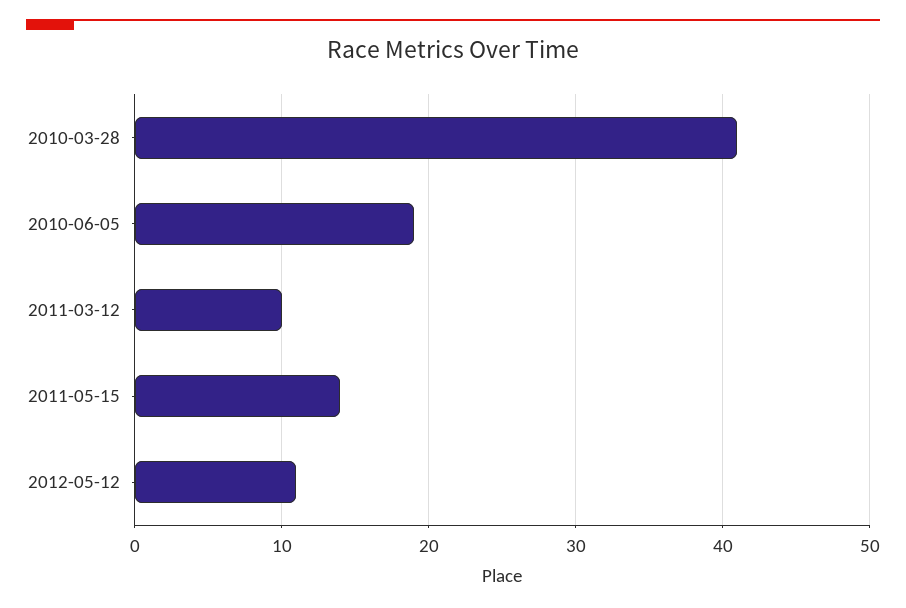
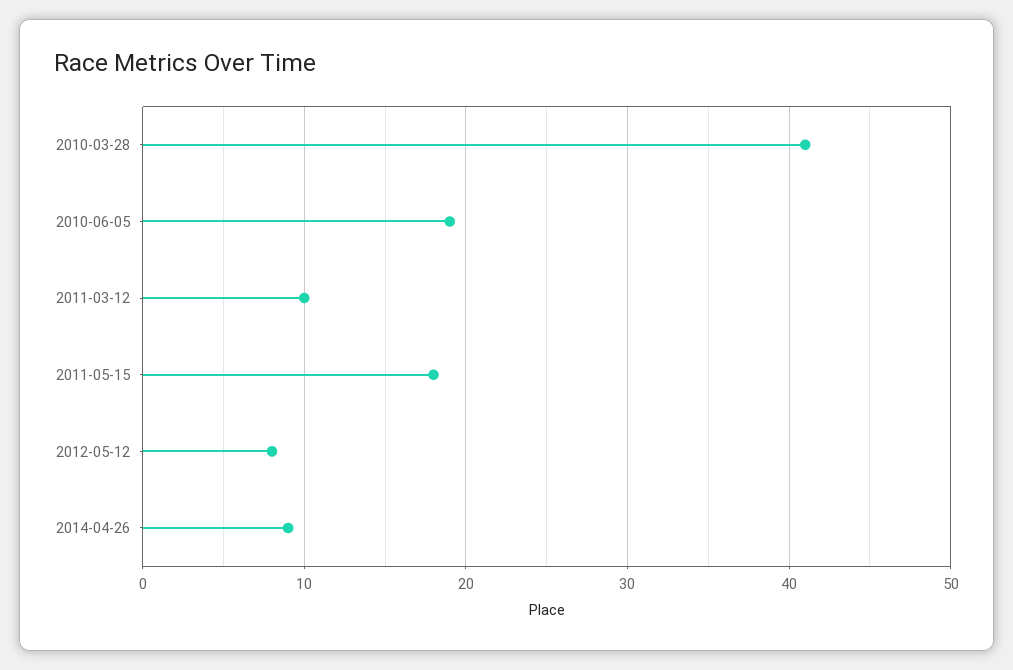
2011-05-15: 14 -> 18
2012-05-12: 11 -> 8
2014-04-26: none -> 9

